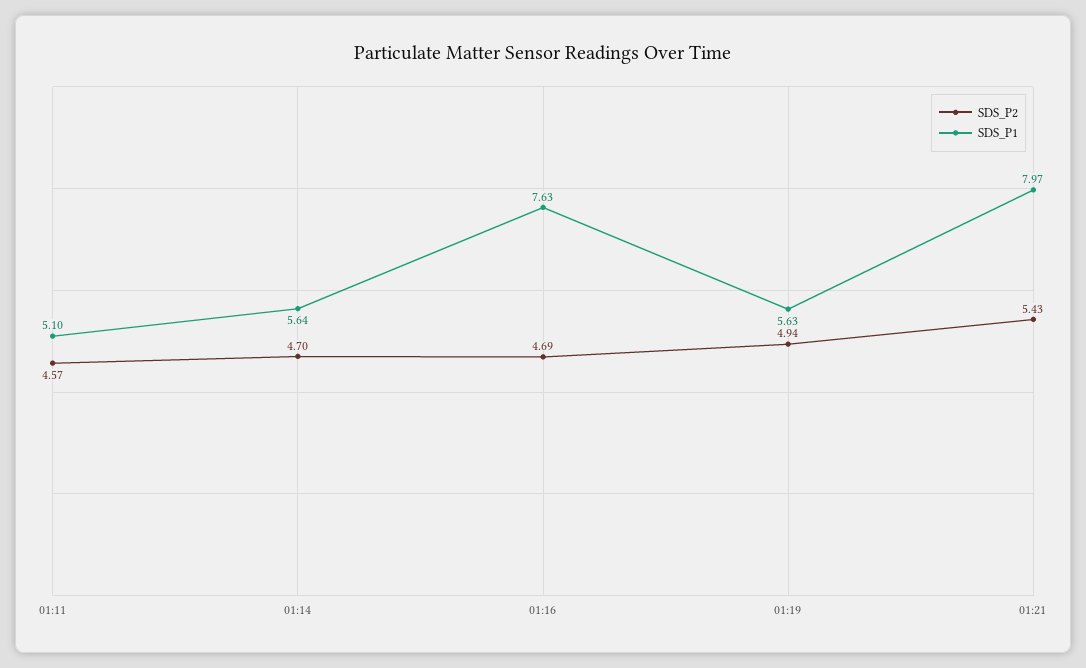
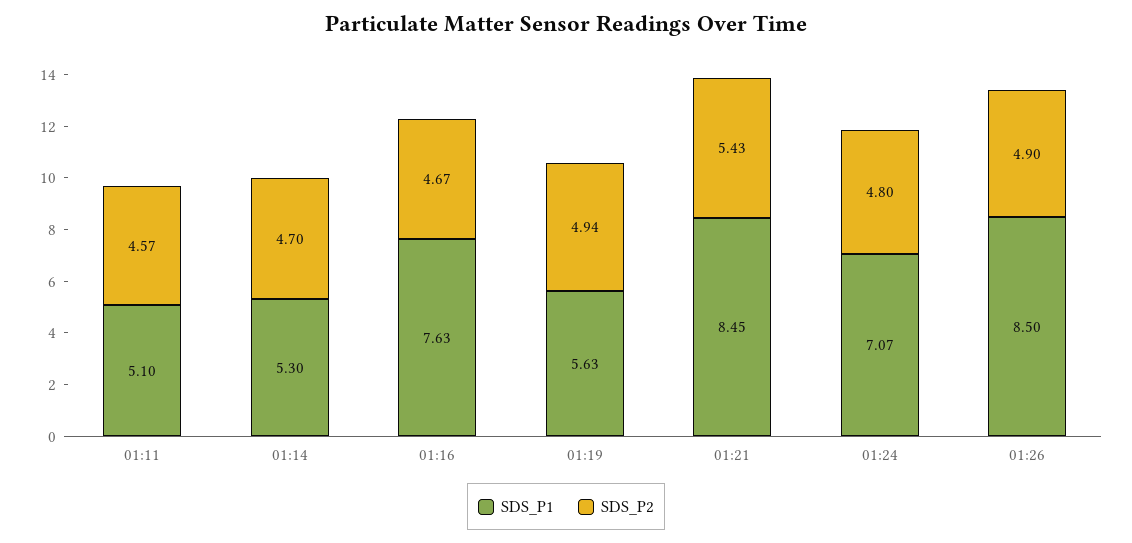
SDS_P1, 01:14: 5.64 -> 5.3
SDS_P2, 01:16: 4.69 -> 4.67
SDS_P1, 01:21: 7.97 -> 8.45
SDS_P1, 01:24: none -> 7.07
SDS_P2, 01:24: none -> 4.8
SDS_P1, 01:26: none -> 8.5
SDS_P2, 01:26: none -> 4.9

